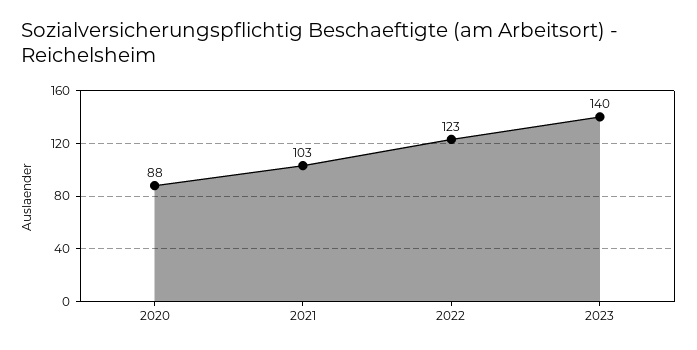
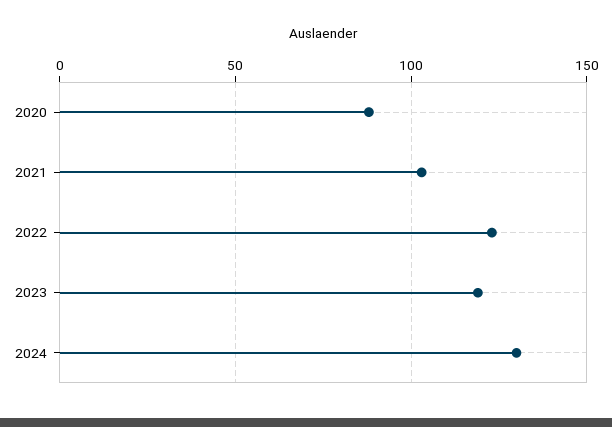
2023: 140 -> 120
2024: none -> 130

